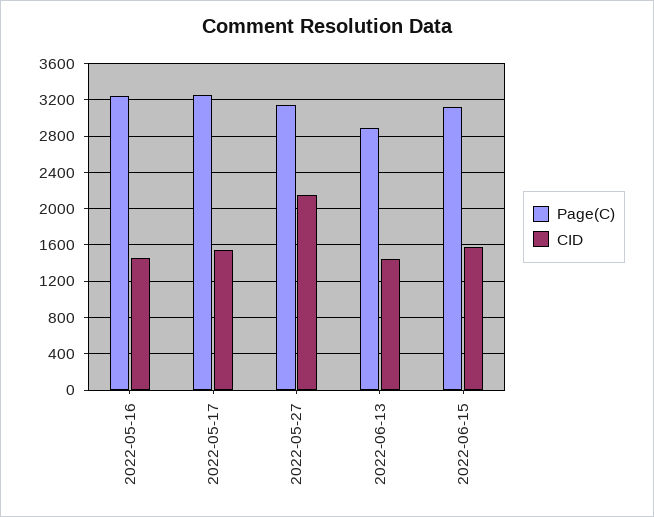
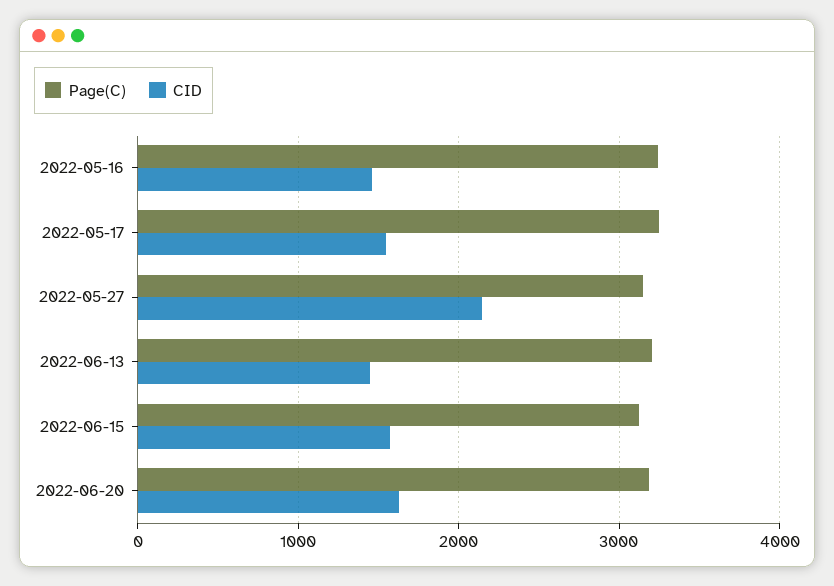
Page(C), 2022-06-13: 2900 -> 3200
Page(C), 2022-06-20: none -> 3200
CID, 2022-06-20: none -> 1600

